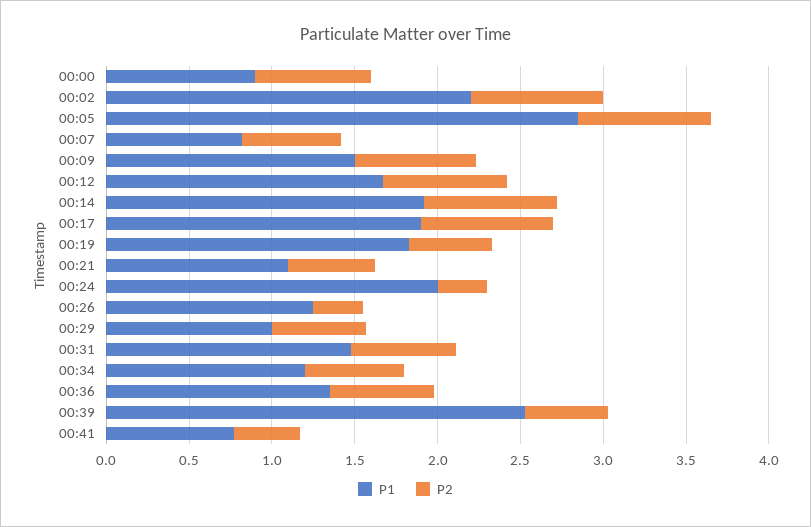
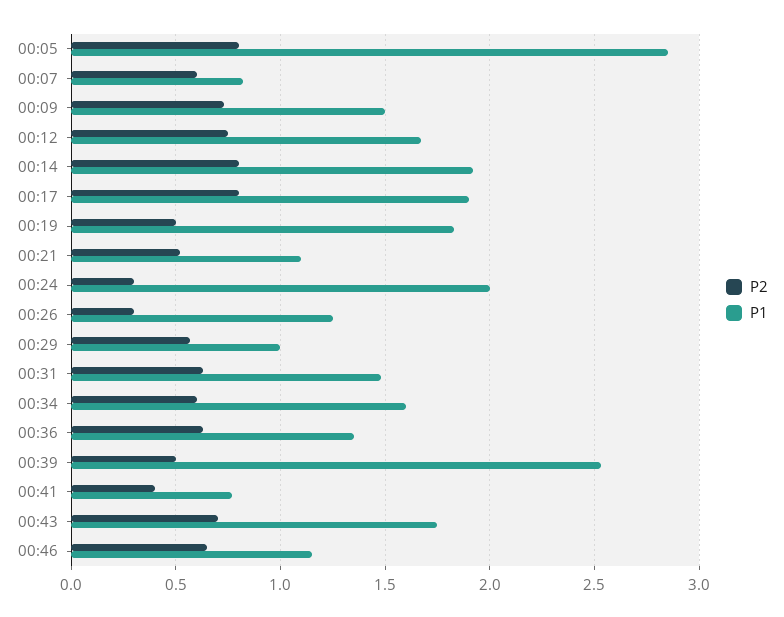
P1, 00:00: 0.9 -> none
P2, 00:00: 0.7 -> none
P1, 00:02: 2.2 -> none
P2, 00:02: 0.8 -> none
P1, 00:34: 1.2 -> 1.6
P2, 00:43: none -> 0.7
P1, 00:43: none -> 1.75
P2, 00:46: none -> 0.65
P1, 00:46: none -> 1.15

